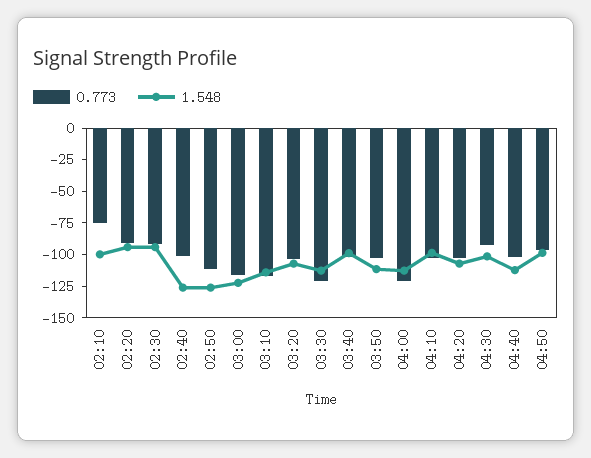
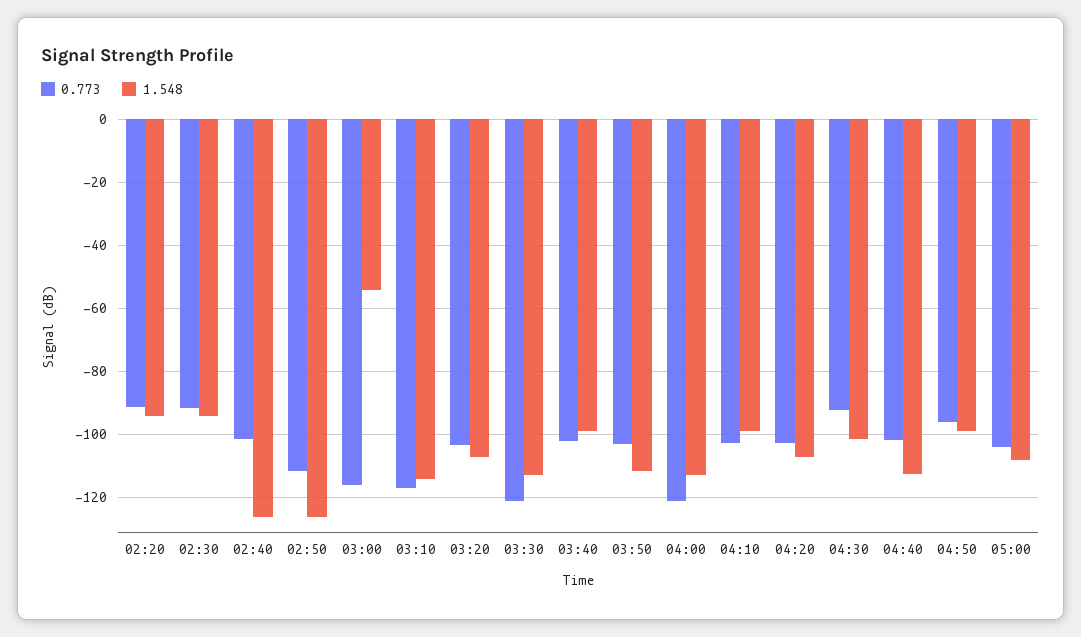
0.773, 02:10: -75 -> none
1.548, 02:10: -100 -> none
1.548, 03:00: -125 -> -54
0.773, 05:00: none -> -104
1.548, 05:00: none -> -108

